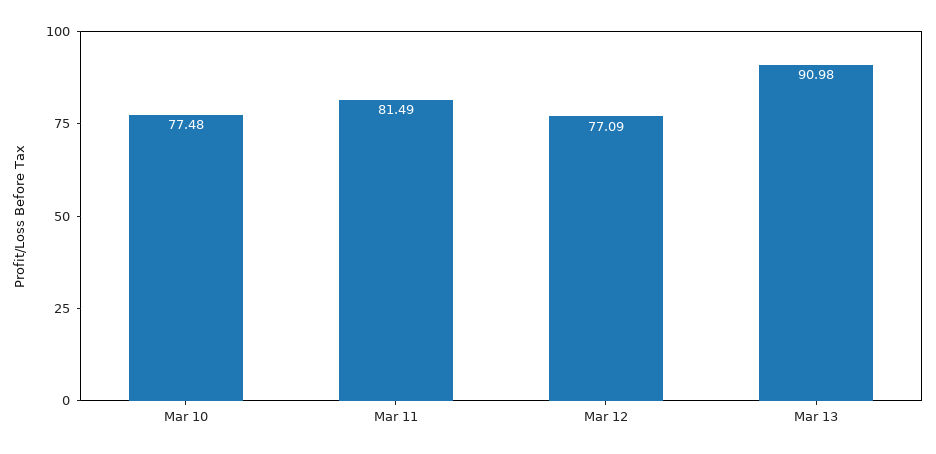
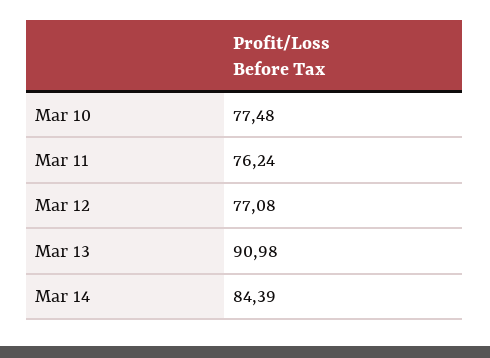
Mar 11: 81.49 -> 76.24
Mar 12: 77.09 -> 77.08
Mar 14: none -> 84.39

